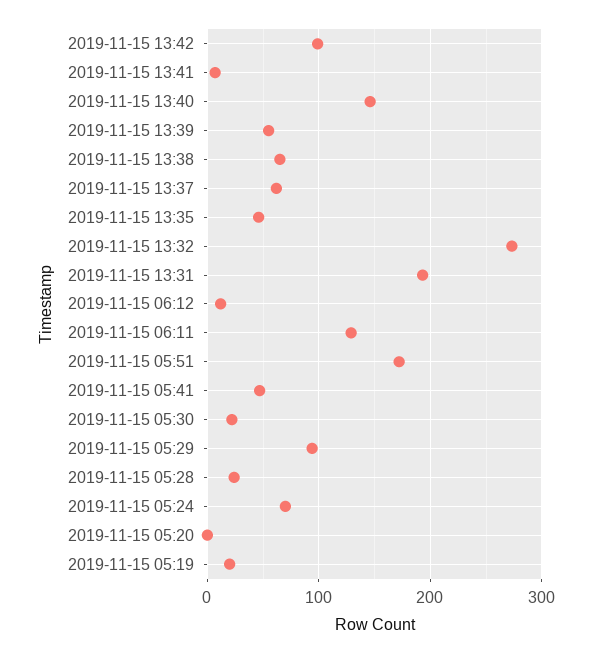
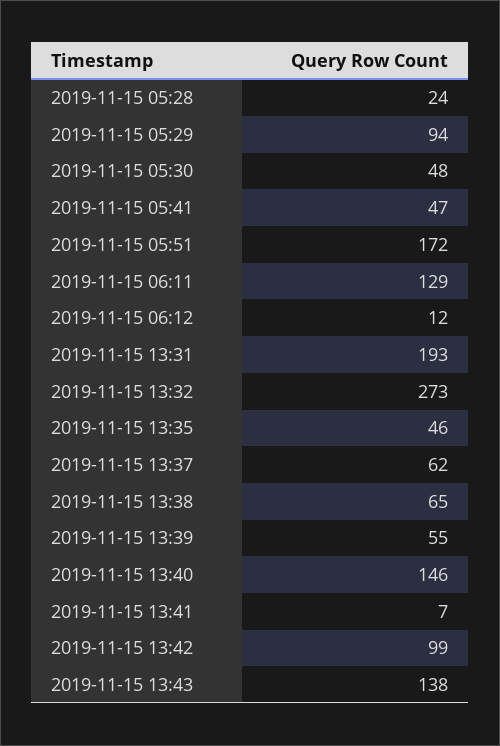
2019-11-15 05:30: 20 -> 48
2019-11-15 05:24: 70 -> none
2019-11-15 05:20: 0 -> none
2019-11-15 05:19: 20 -> none
2019-11-15 13:43: none -> 138

